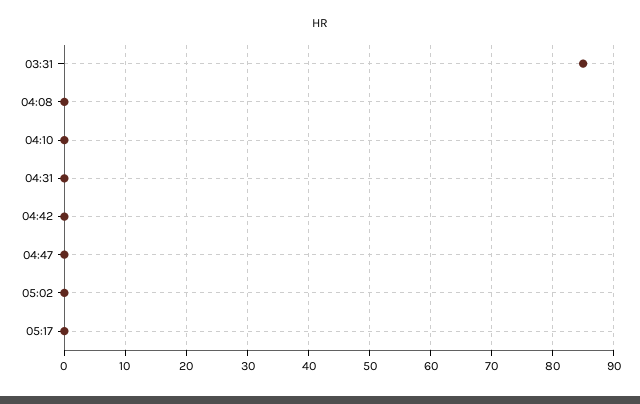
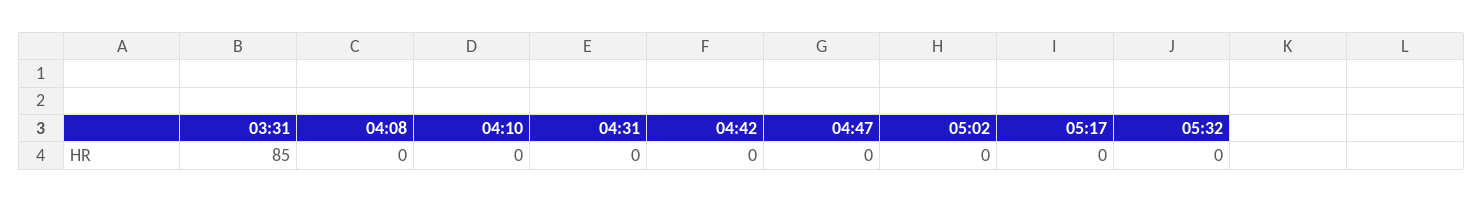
05:32: none -> 0

